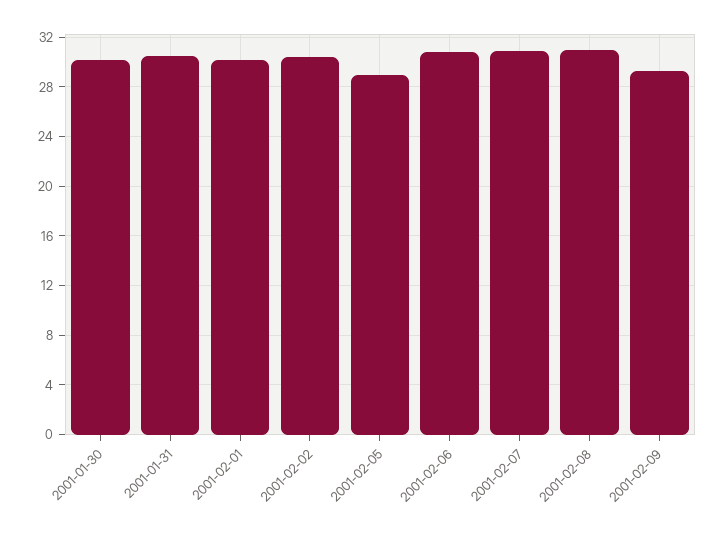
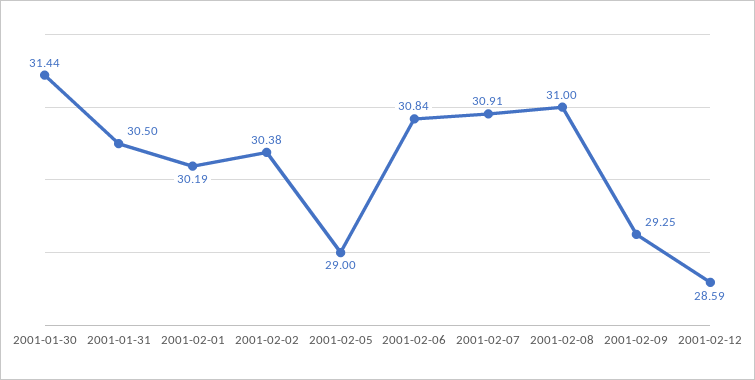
2001-01-30: 30 -> 31.44
2001-02-12: none -> 28.59

